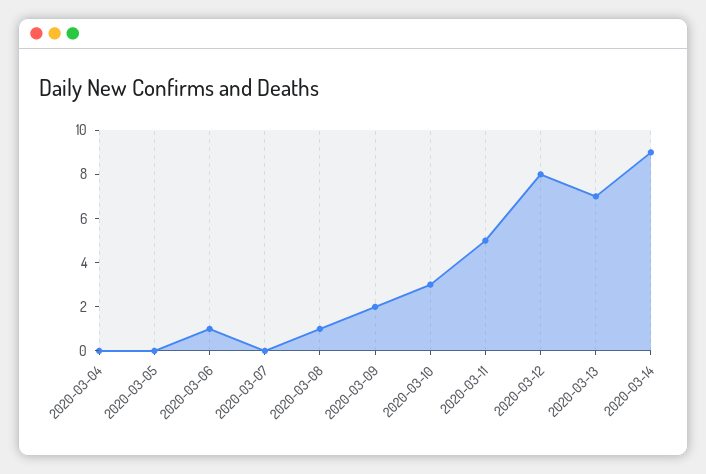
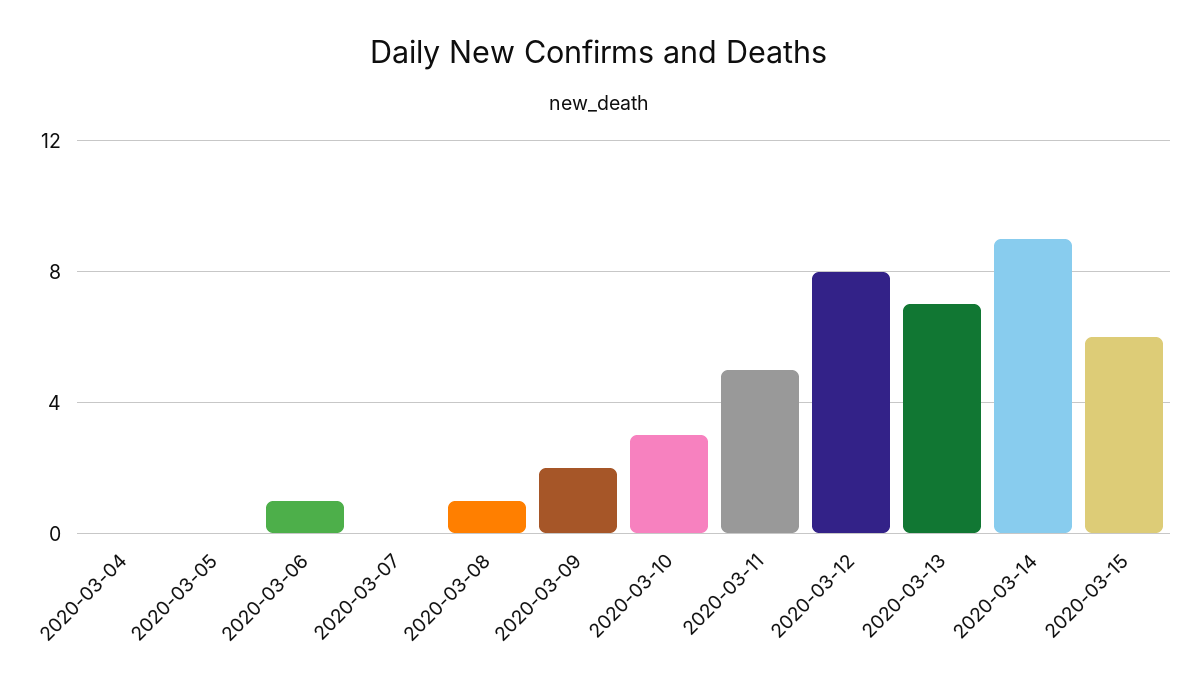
2020-03-15: none -> 6

